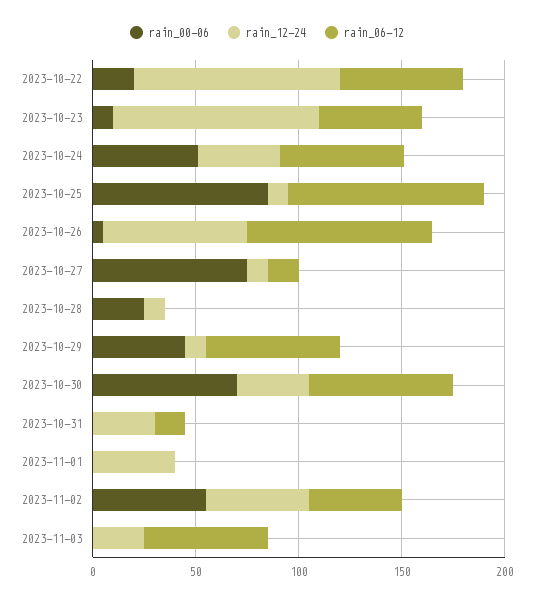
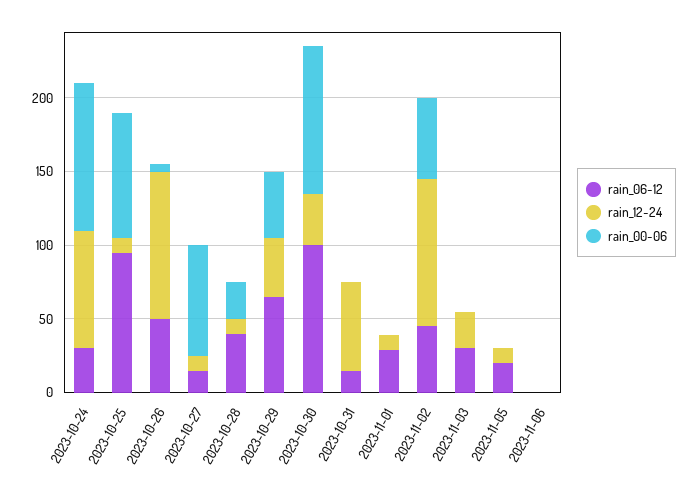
rain_00-06, 2023-10-22: 20 -> none
rain_12-24, 2023-10-22: 100 -> none
rain_06-12, 2023-10-22: 60 -> none
rain_00-06, 2023-10-23: 10 -> none
rain_12-24, 2023-10-23: 100 -> none
rain_06-12, 2023-10-23: 50 -> none
rain_00-06, 2023-10-24: 50 -> 100
rain_12-24, 2023-10-24: 40 -> 80
rain_06-12, 2023-10-24: 60 -> 30
rain_12-24, 2023-10-26: 70 -> 100
rain_06-12, 2023-10-26: 90 -> 50
rain_06-12, 2023-10-28: 0 -> 40
rain_12-24, 2023-10-29: 10 -> 40
rain_00-06, 2023-10-30: 70 -> 100
rain_06-12, 2023-10-30: 70 -> 100
rain_12-24, 2023-10-31: 30 -> 60
rain_12-24, 2023-11-01: 40 -> 10
rain_06-12, 2023-11-01: 0 -> 30
rain_12-24, 2023-11-02: 50 -> 100
rain_06-12, 2023-11-03: 60 -> 30
rain_06-12, 2023-11-05: none -> 20
rain_12-24, 2023-11-05: none -> 10
rain_00-06, 2023-11-05: none -> 0
rain_06-12, 2023-11-06: none -> 0
rain_12-24, 2023-11-06: none -> 0
rain_00-06, 2023-11-06: none -> 0

